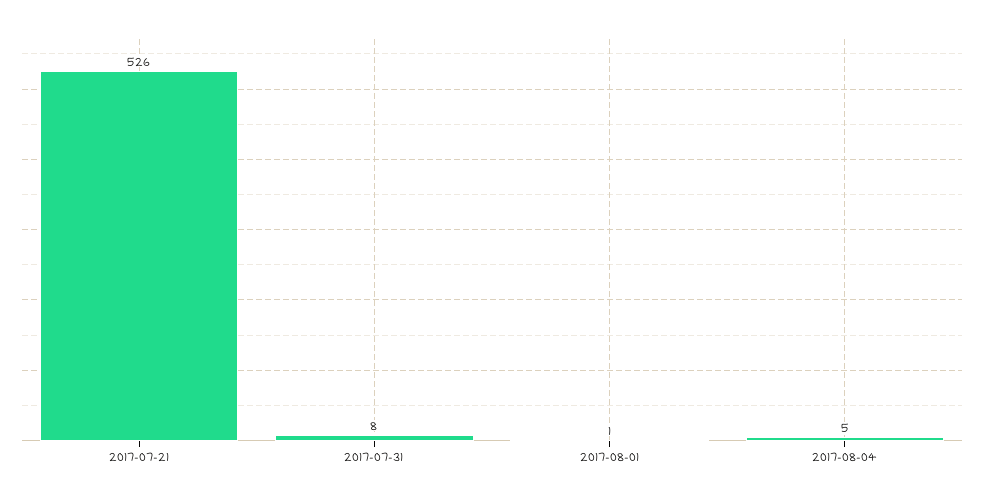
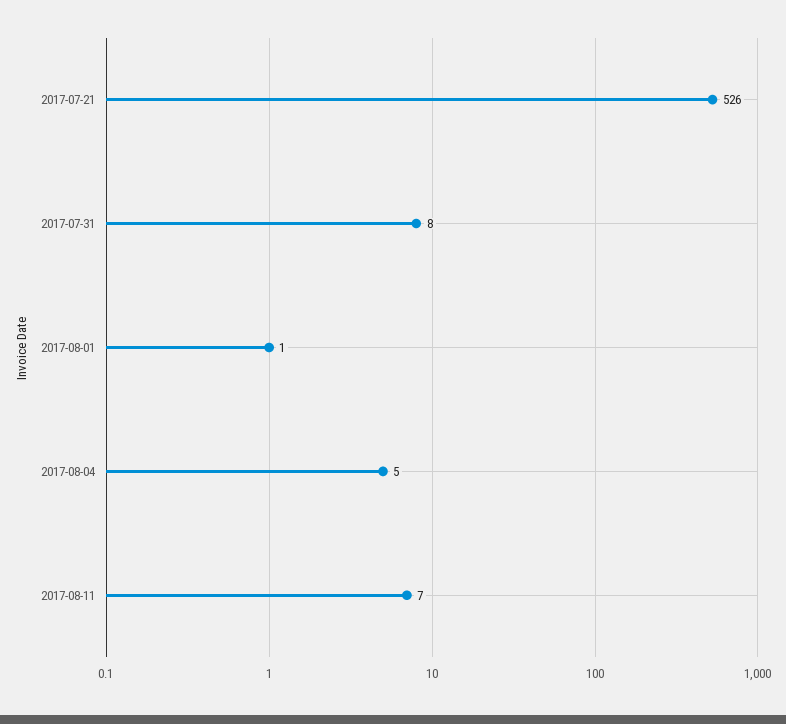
2017-08-11: none -> 7

